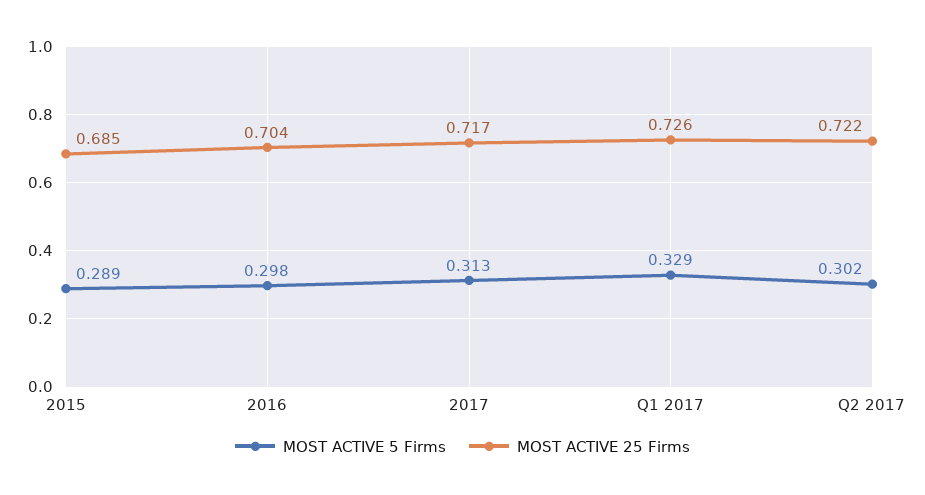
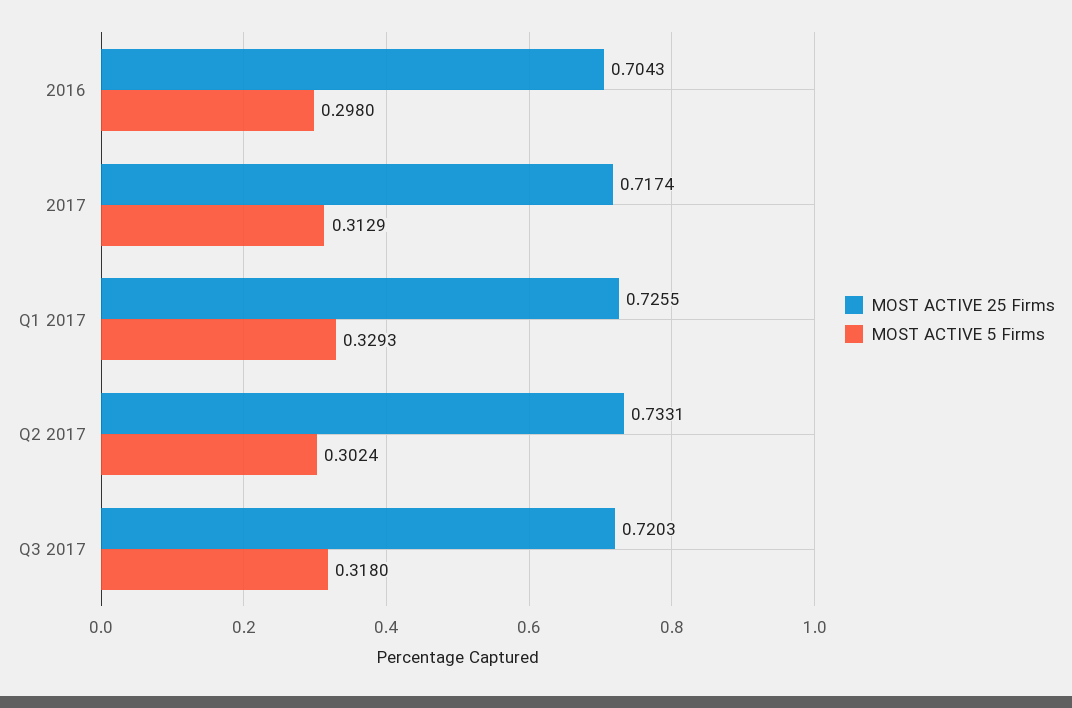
MOST ACTIVE 5 Firms, 2015: 0.289 -> none
MOST ACTIVE 25 Firms, 2015: 0.685 -> none
MOST ACTIVE 25 Firms, Q2 2017: 0.722 -> 0.7331
MOST ACTIVE 25 Firms, Q3 2017: none -> 0.7203
MOST ACTIVE 5 Firms, Q3 2017: none -> 0.318

